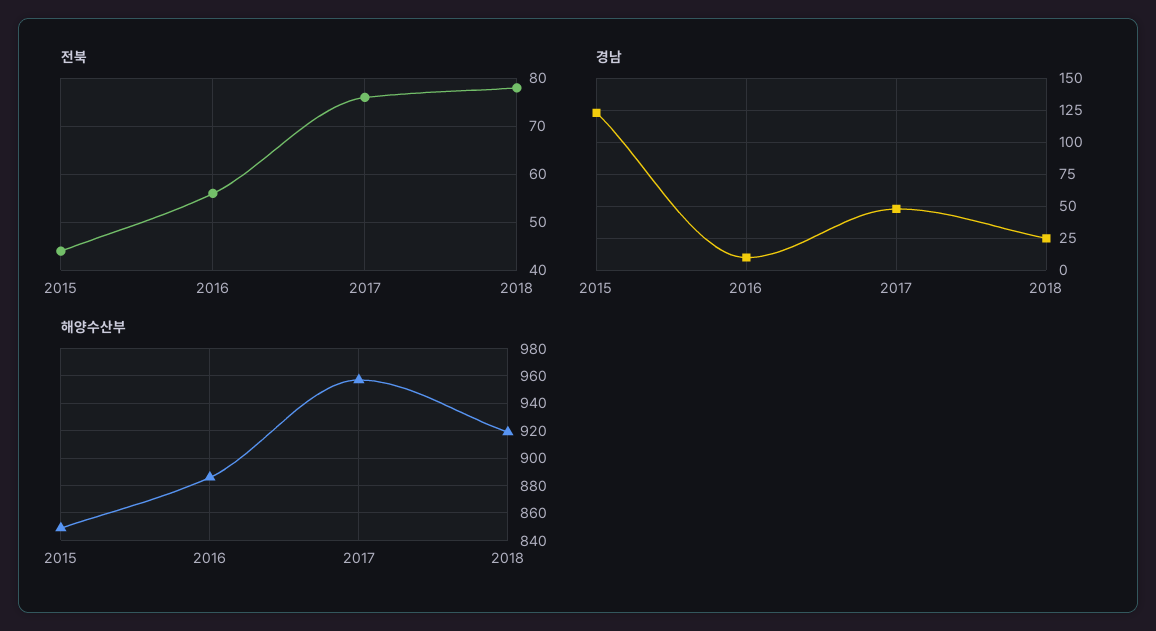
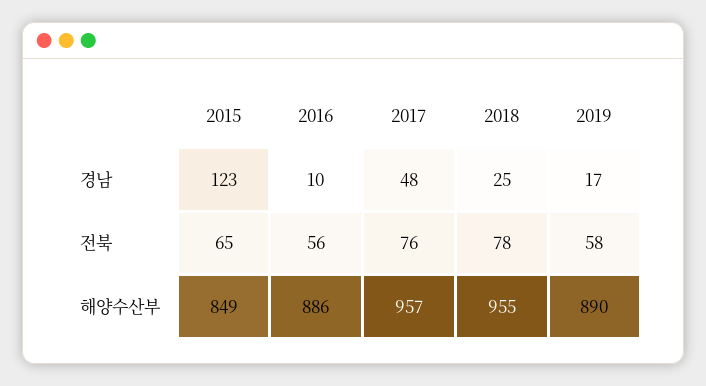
전북, 2015: 45 -> 65
해양수산부, 2018: 920 -> 955
경남, 2019: none -> 17
전북, 2019: none -> 58
해양수산부, 2019: none -> 890

